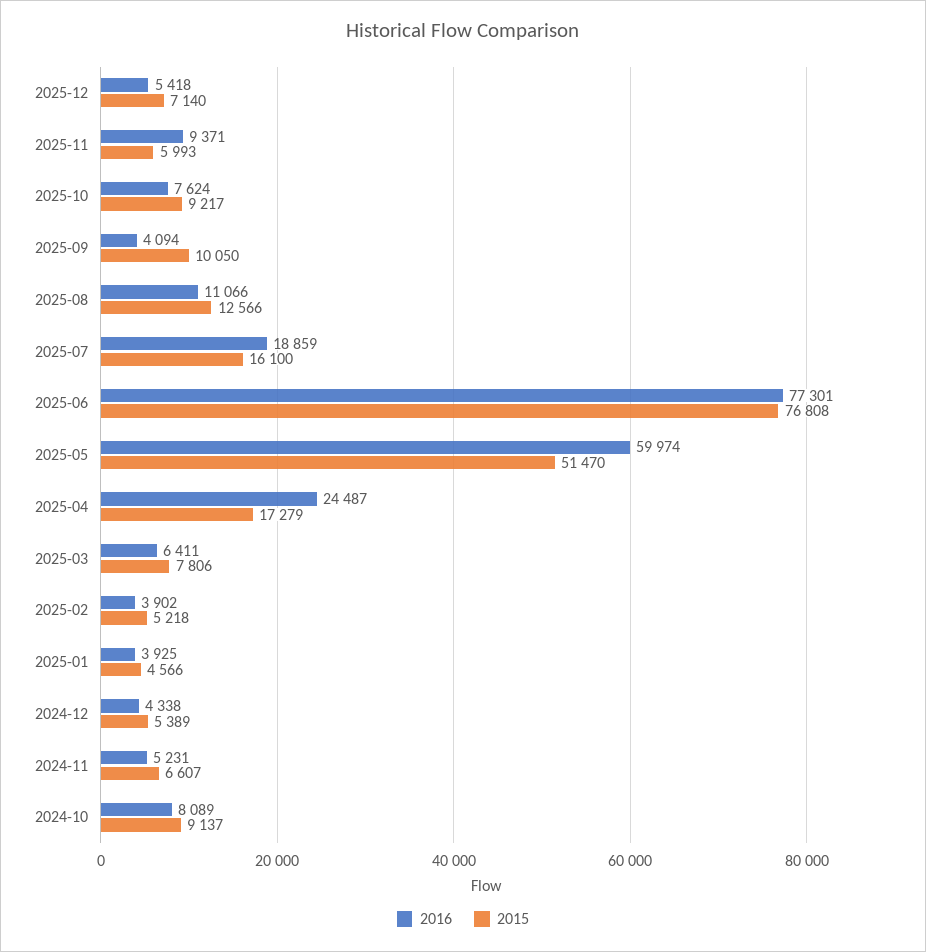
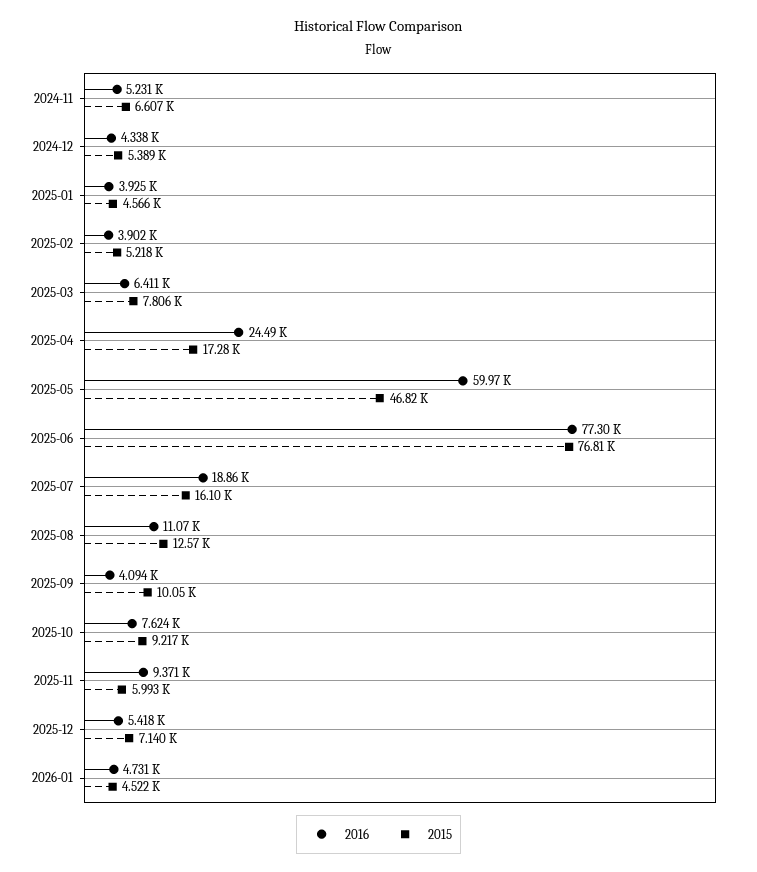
2015, 2025-05: 51470 -> 46820
2016, 2024-10: 8089 -> none
2015, 2024-10: 9137 -> none
2016, 2026-01: none -> 4731
2015, 2026-01: none -> 4522

